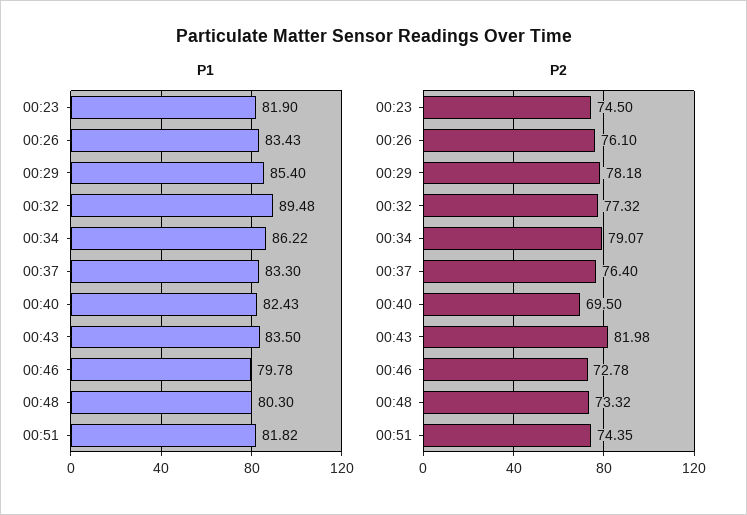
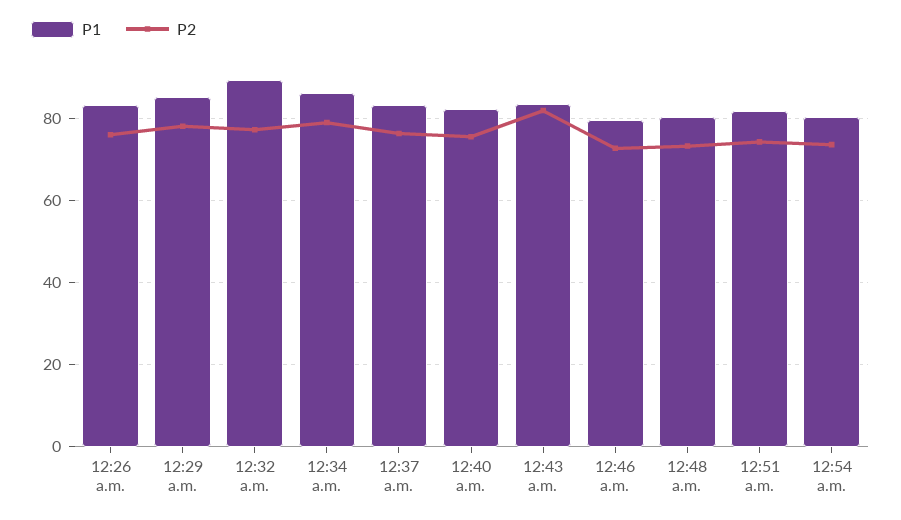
P1, 00:23: 81.9 -> none
P2, 00:23: 74.5 -> none
P2, 00:40: 69.5 -> 76
P1, 12:54 a.m.: none -> 80
P2, 12:54 a.m.: none -> 74

